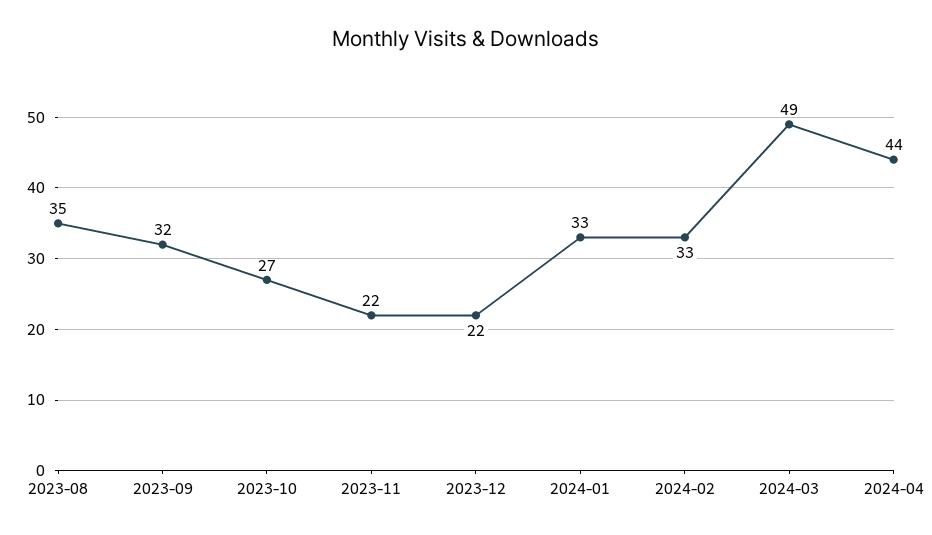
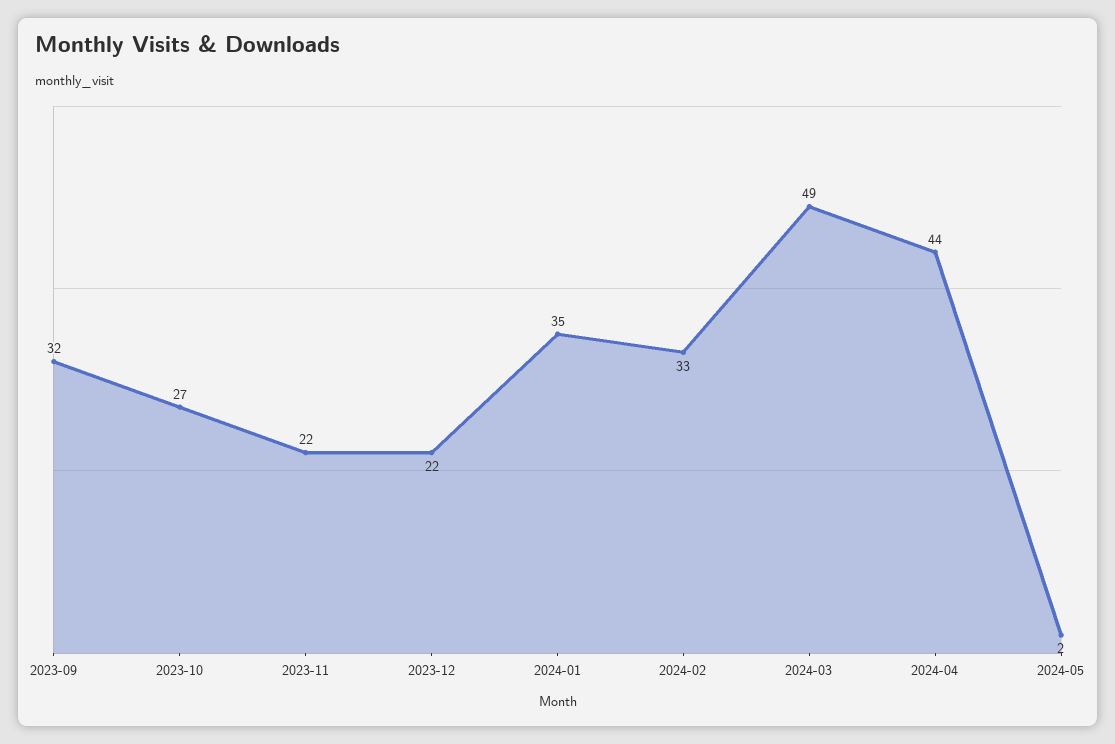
2023-08: 35 -> none
2024-01: 33 -> 35
2024-05: none -> 2

